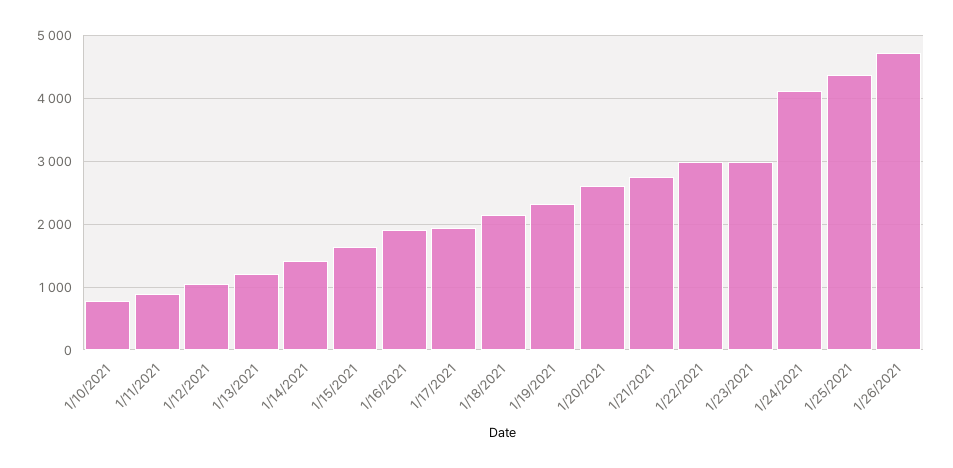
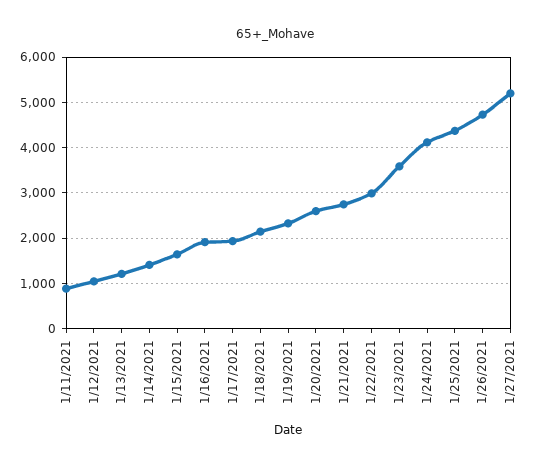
1/10/2021: 800 -> none
1/23/2021: 3000 -> 3600
1/27/2021: none -> 5200

